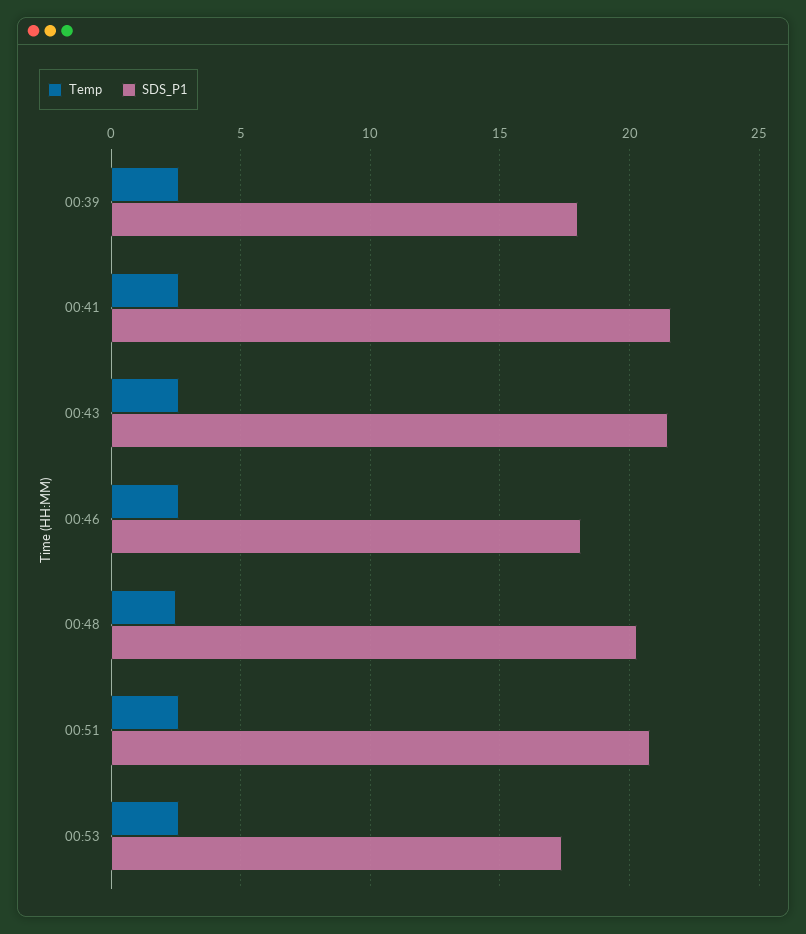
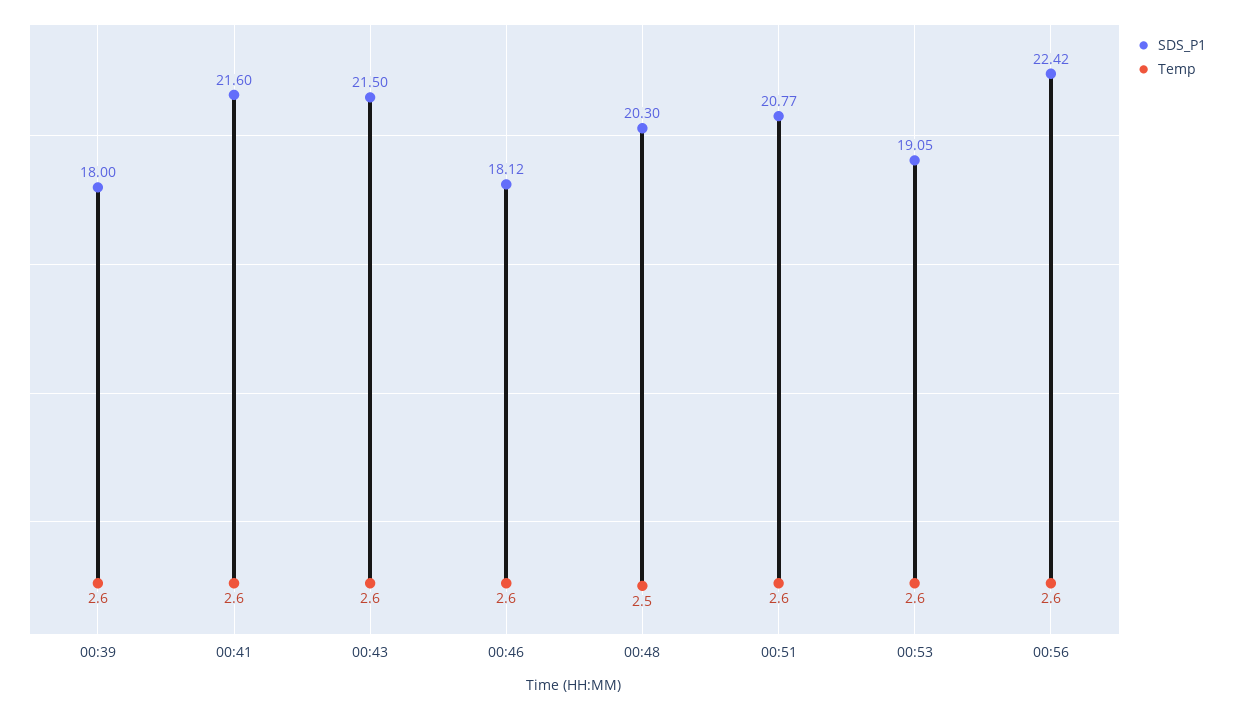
SDS_P1, 00:53: 17.5 -> 19.05
SDS_P1, 00:56: none -> 22.42
Temp, 00:56: none -> 2.6

